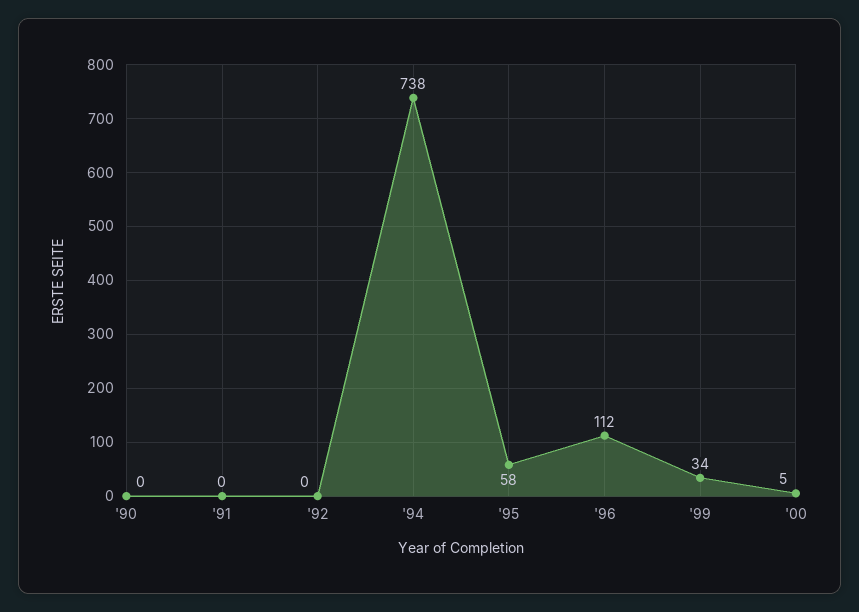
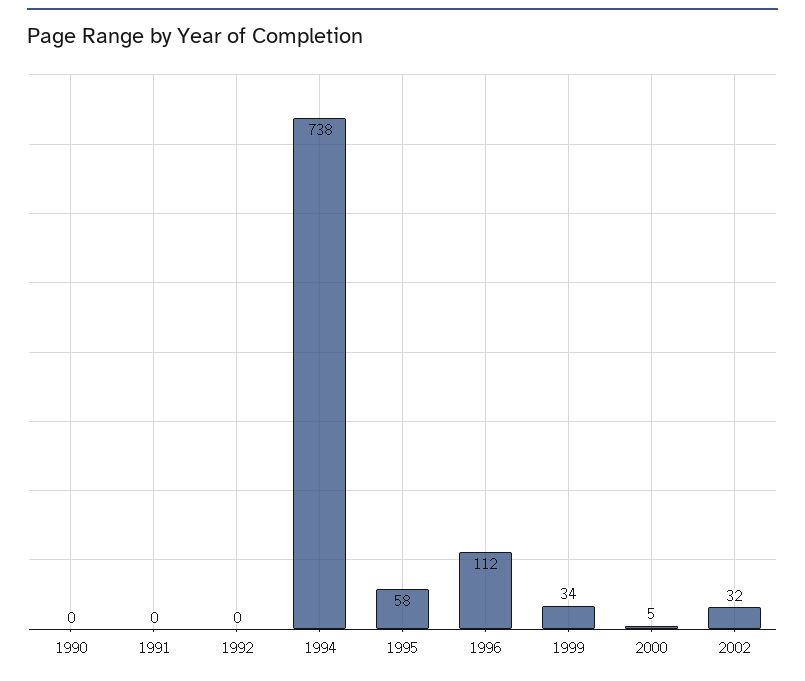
2002: none -> 32

